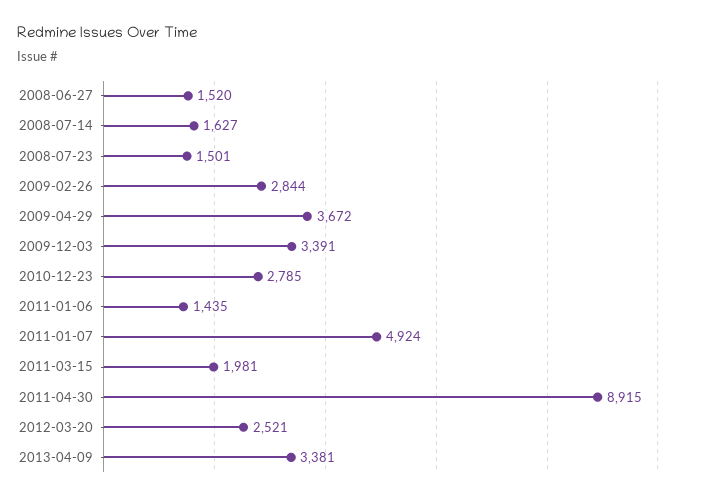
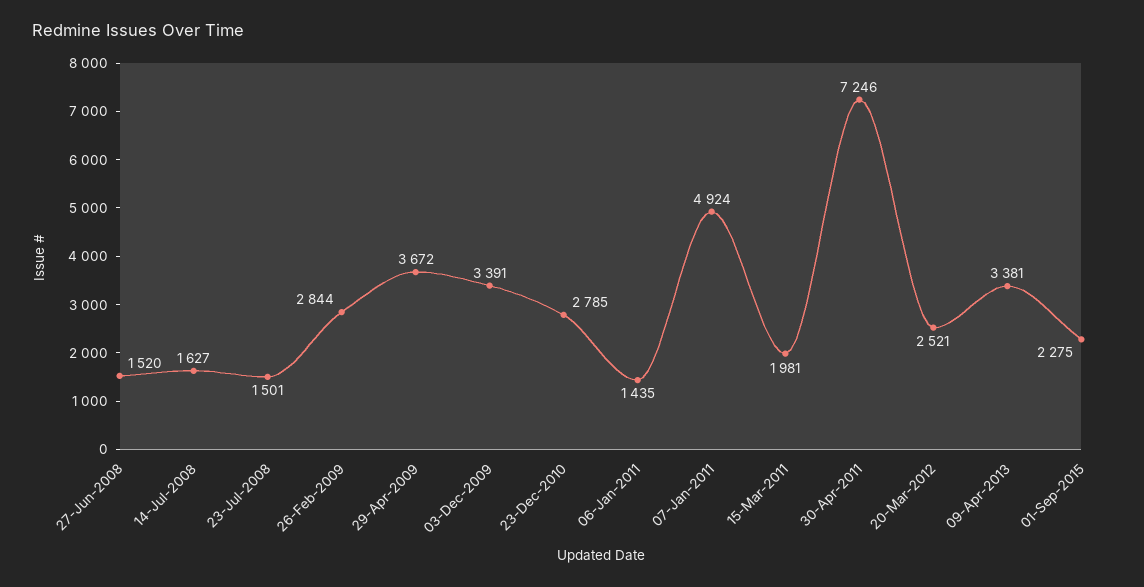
2011-04-30: 8915 -> 7246
01-Sep-2015: none -> 2275

